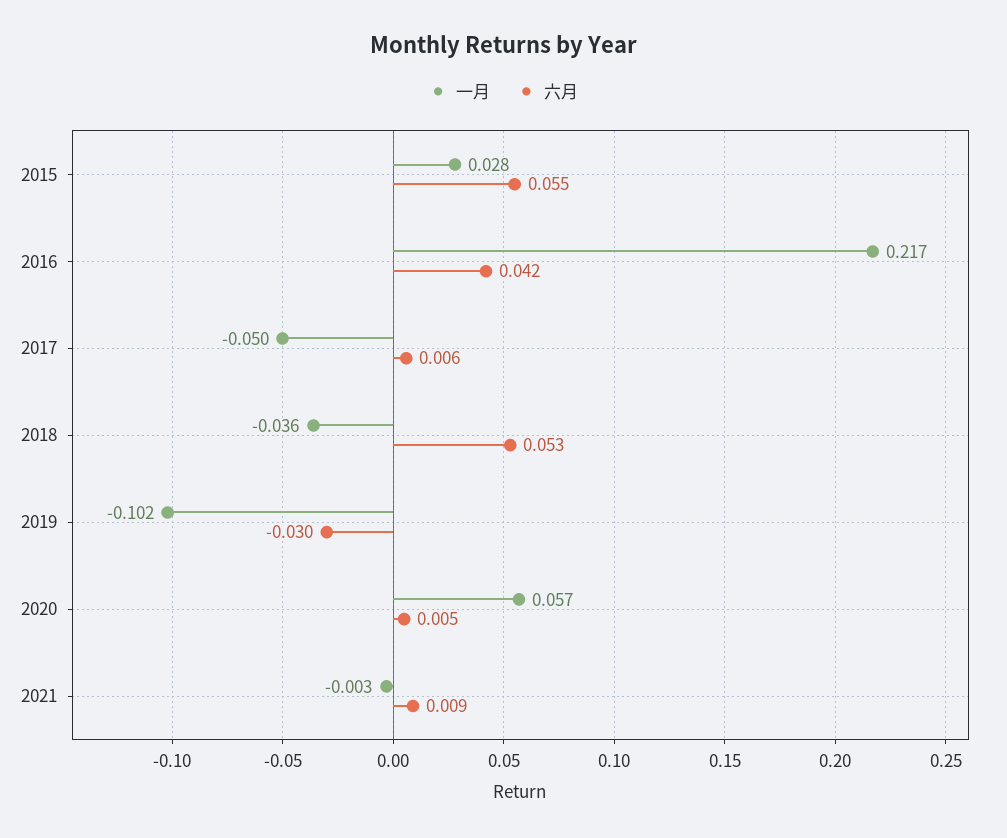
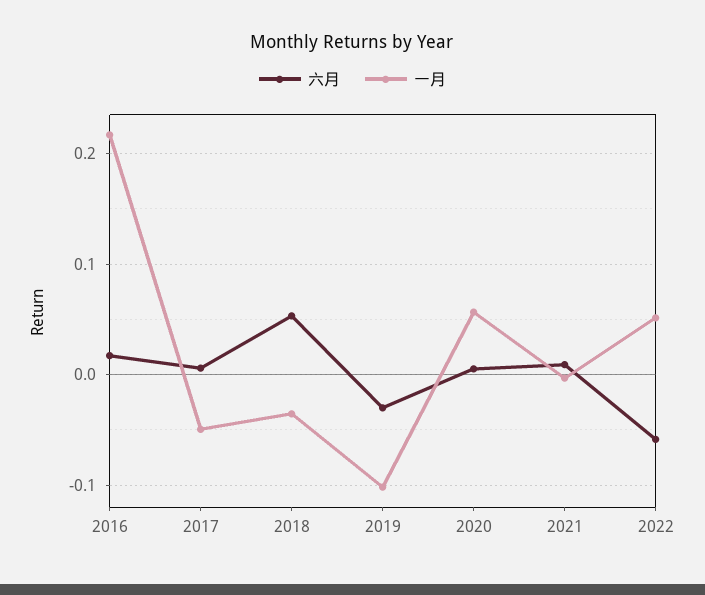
一月, 2015: 0.028 -> none
六月, 2015: 0.055 -> none
六月, 2016: 0.042 -> 0.02
六月, 2022: none -> -0.06
一月, 2022: none -> 0.05

